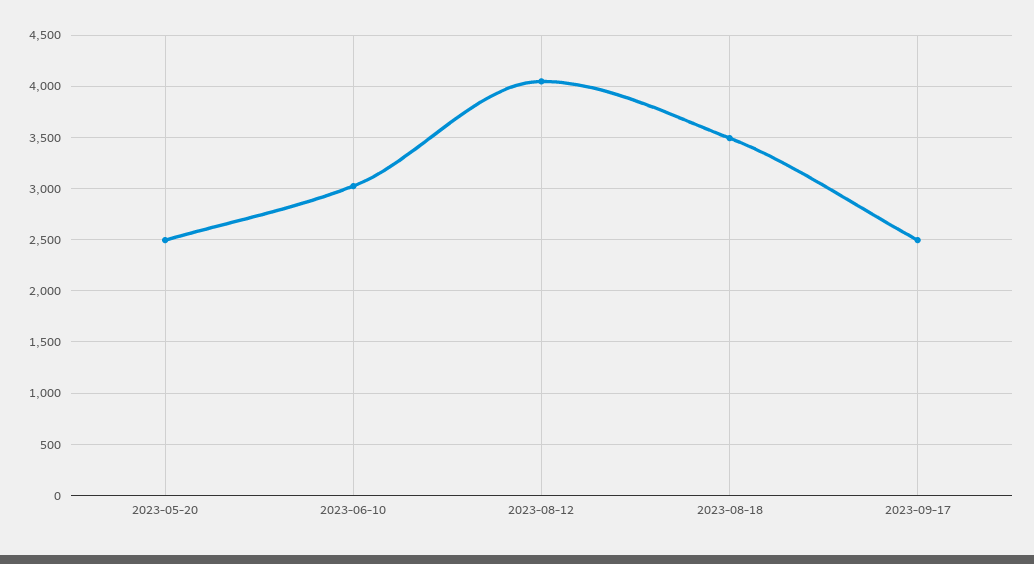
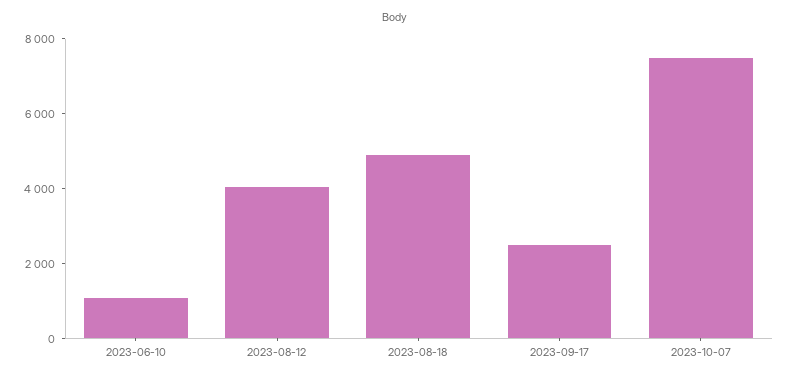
2023-05-20: 2500 -> none
2023-06-10: 3000 -> 1000
2023-08-18: 3500 -> 5000
2023-10-07: none -> 7500

